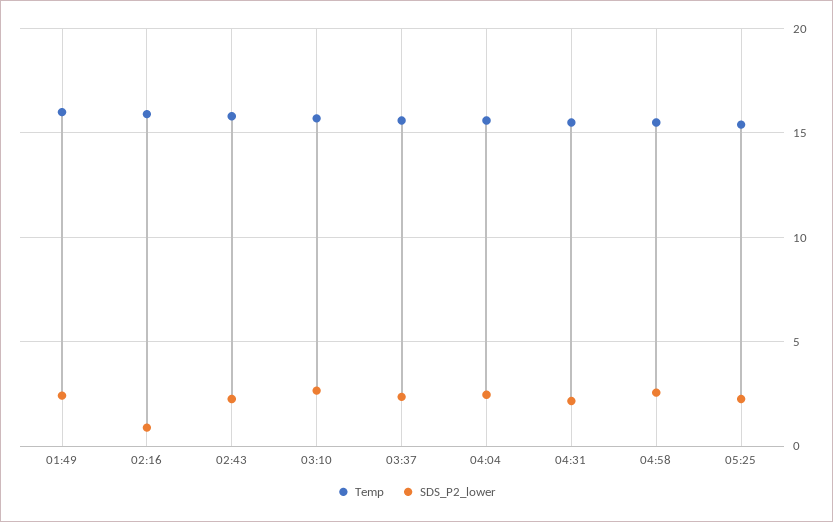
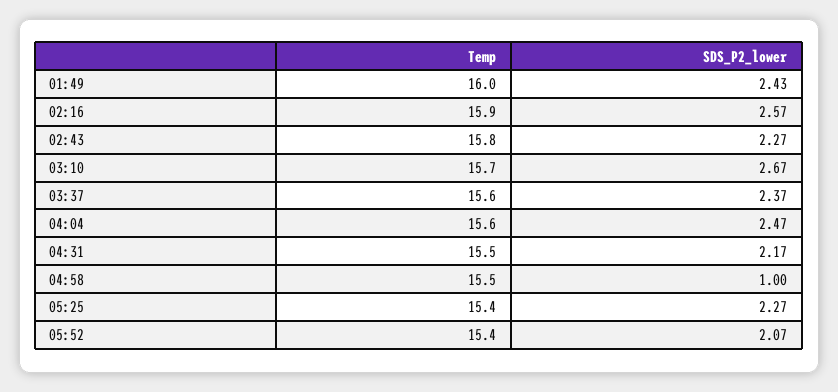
SDS_P2_lower, 02:16: 1 -> 2.57
SDS_P2_lower, 04:58: 2.5 -> 1
Temp, 05:52: none -> 15.4
SDS_P2_lower, 05:52: none -> 2.07

